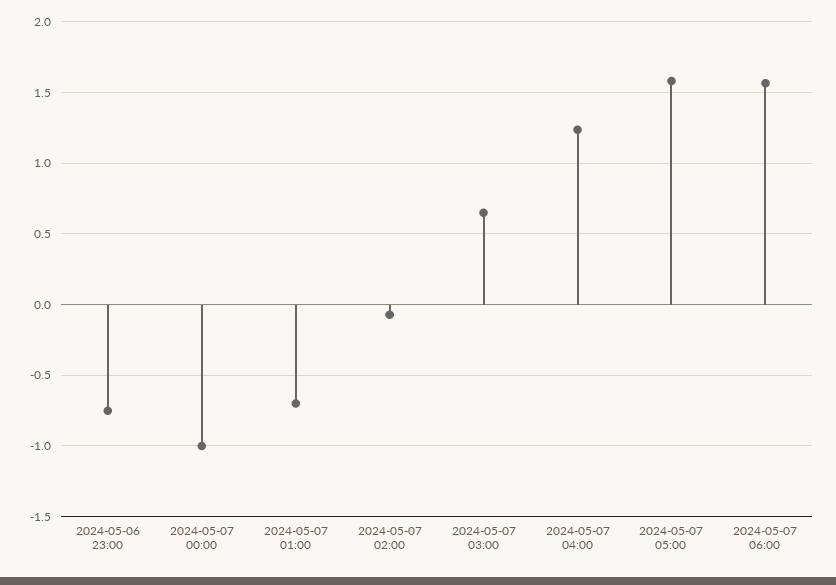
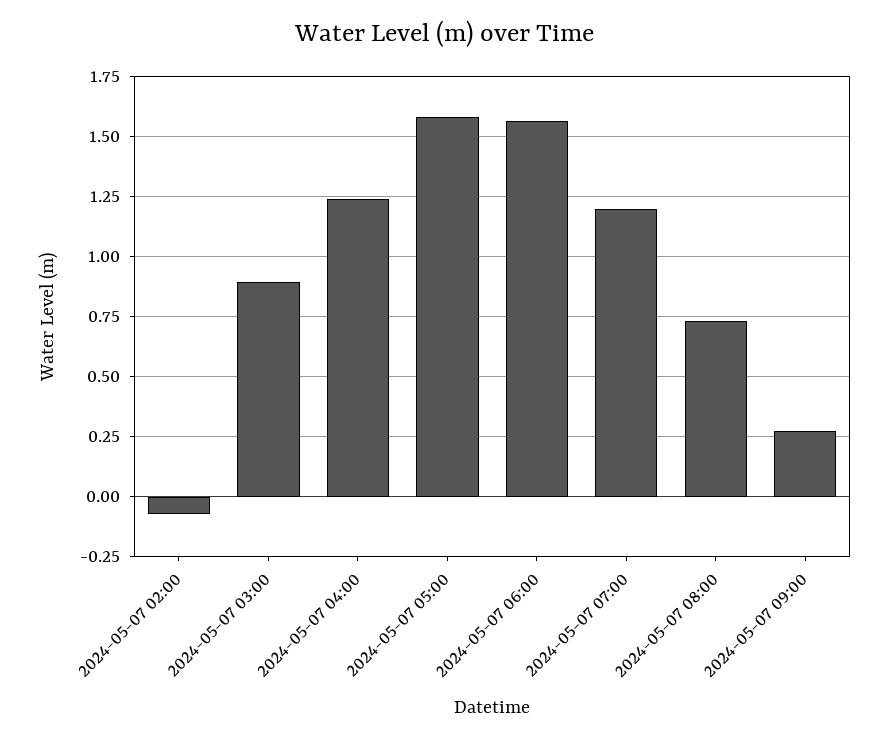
2024-05-06 23:00: -0.75 -> none
2024-05-07 00:00: -1 -> none
2024-05-07 01:00: -0.7 -> none
2024-05-07 03:00: 0.65 -> 0.9
2024-05-07 07:00: none -> 1.2
2024-05-07 08:00: none -> 0.725
2024-05-07 09:00: none -> 0.275

